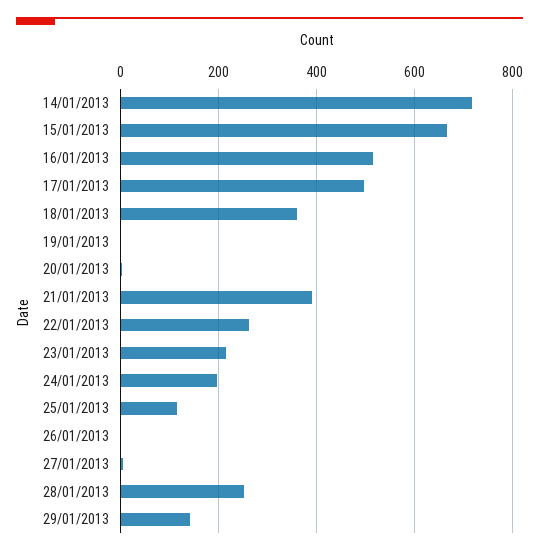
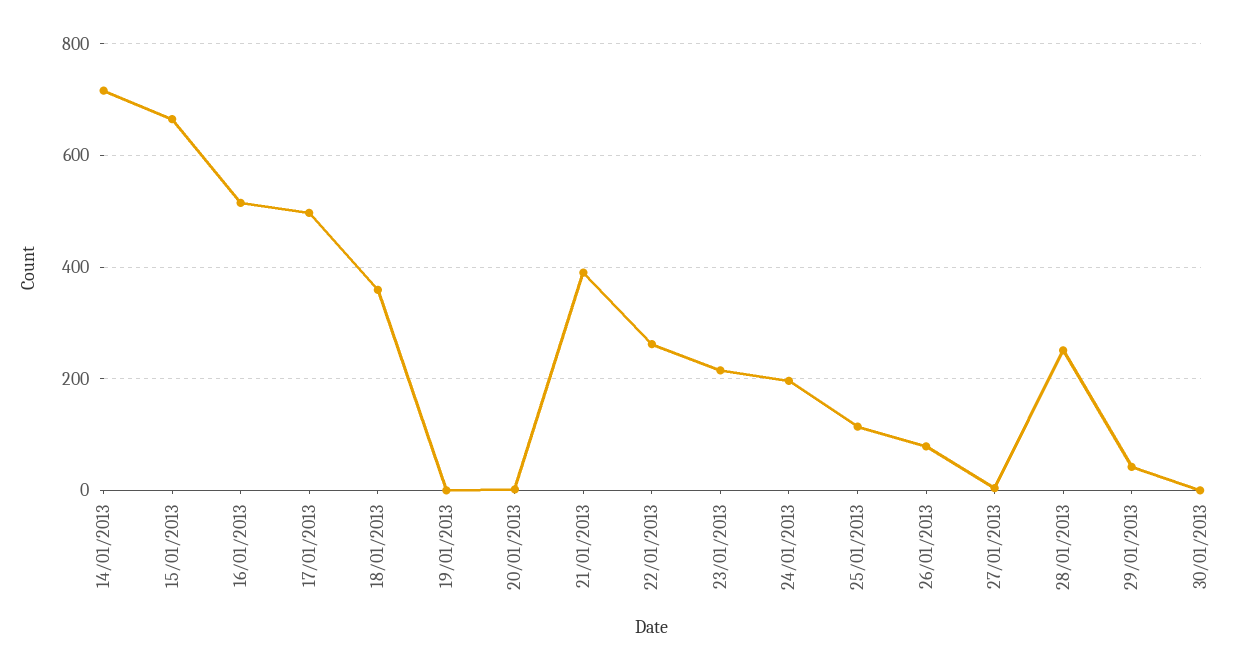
26/01/2013: 0 -> 80
29/01/2013: 140 -> 40
30/01/2013: none -> 0

